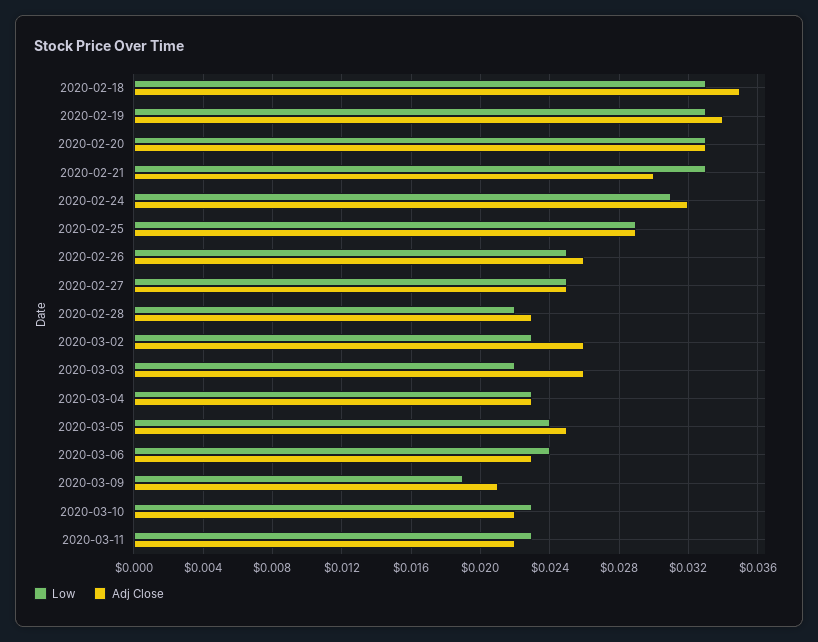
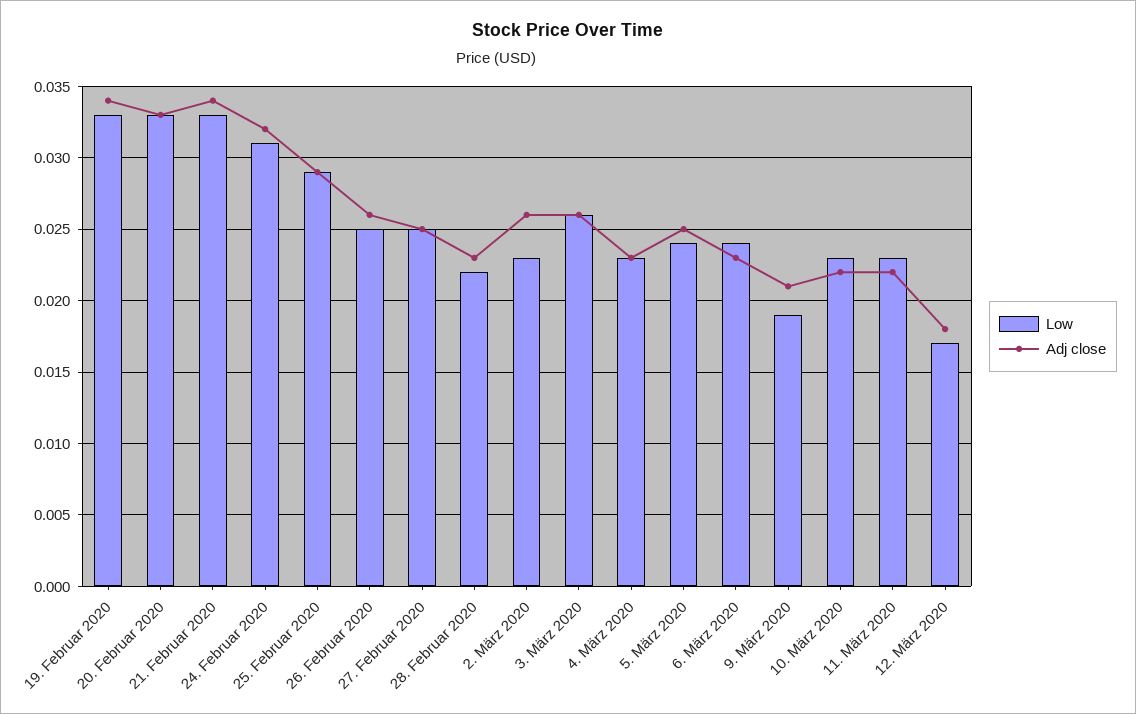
Low, 2020-02-18: 0.033 -> none
Adj Close, 2020-02-18: 0.035 -> none
Adj Close, 2020-02-21: 0.03 -> 0.034
Low, 2020-03-03: 0.022 -> 0.026
Low, 12. März 2020: none -> 0.017
Adj Close, 12. März 2020: none -> 0.018

